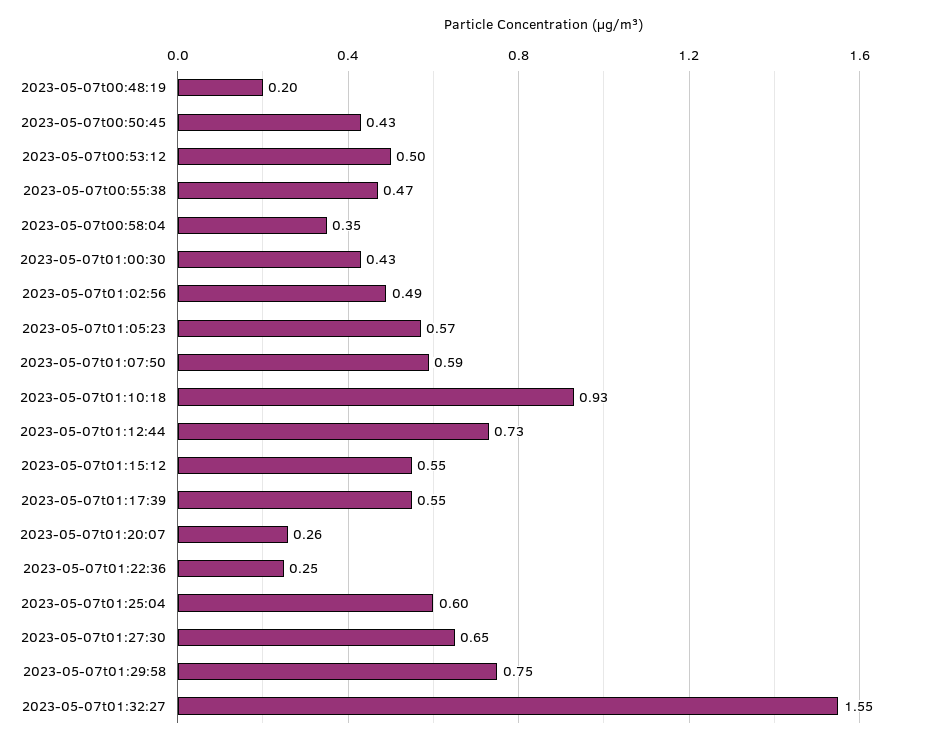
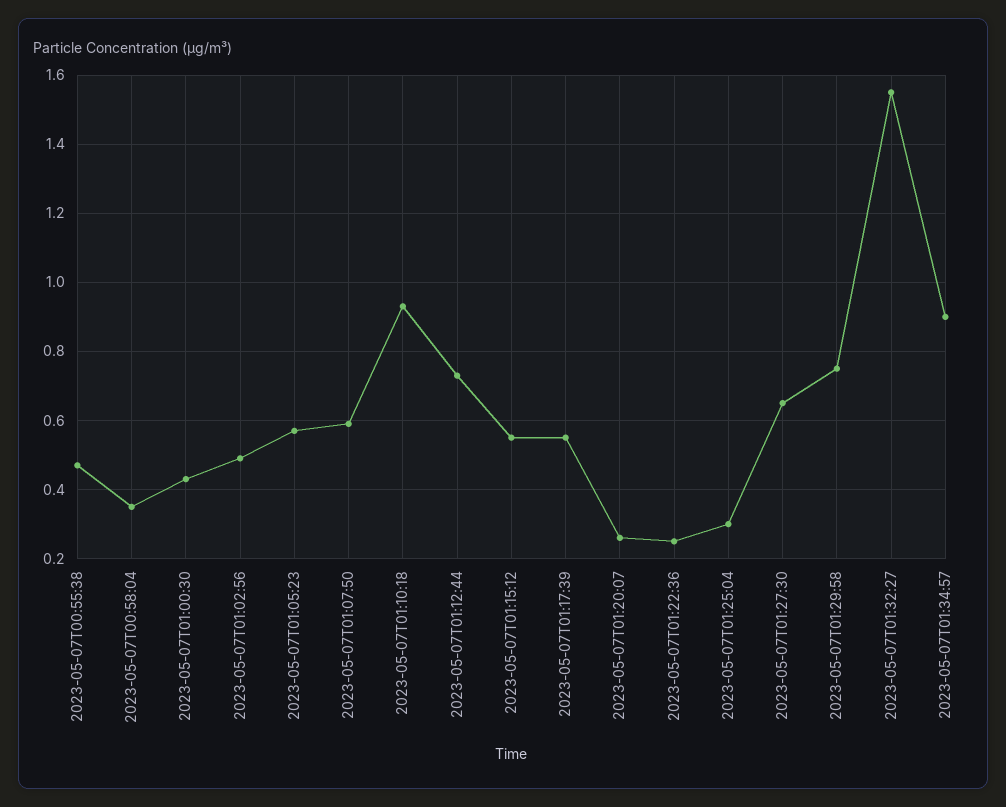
2023-05-07t00:48:19: 0.2 -> none
2023-05-07t00:50:45: 0.43 -> none
2023-05-07t00:53:12: 0.5 -> none
2023-05-07t01:25:04: 0.6 -> 0.3
2023-05-07T01:34:57: none -> 0.9

